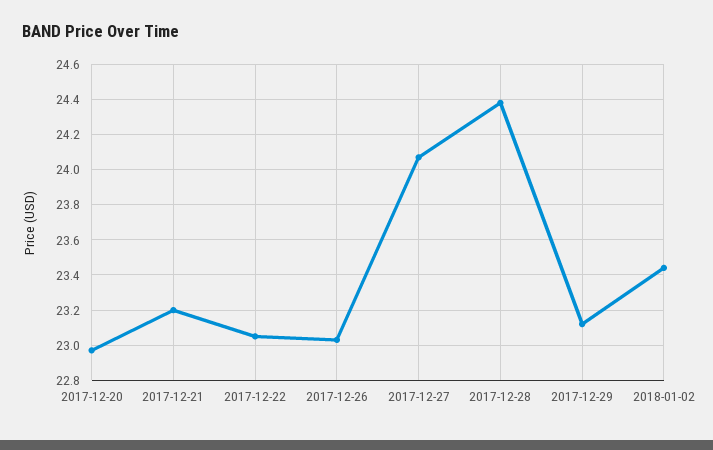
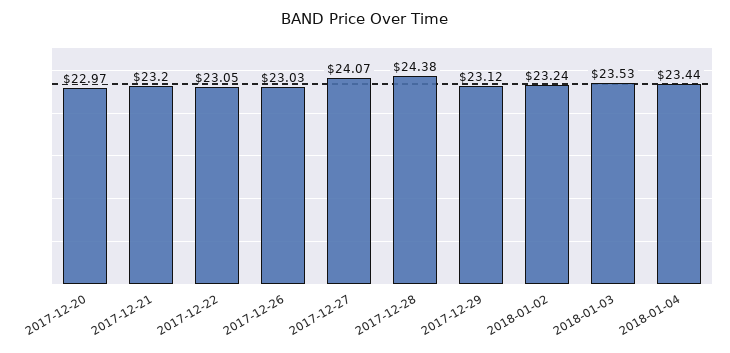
2018-01-02: 23.45 -> 23.24
2018-01-03: none -> 23.53
2018-01-04: none -> 23.44

